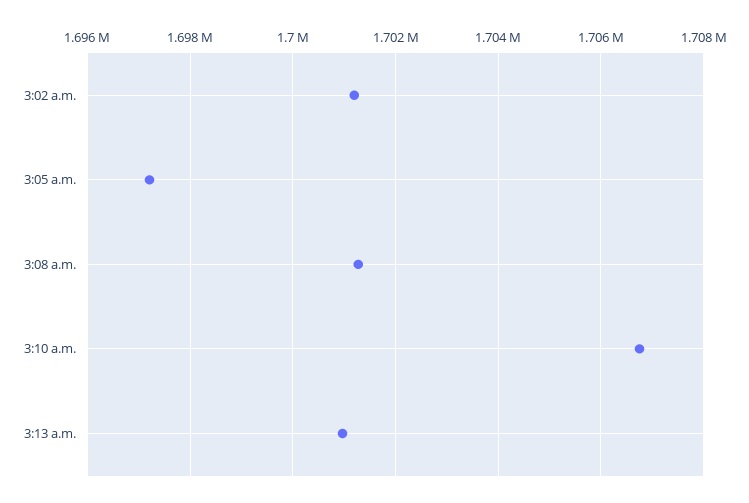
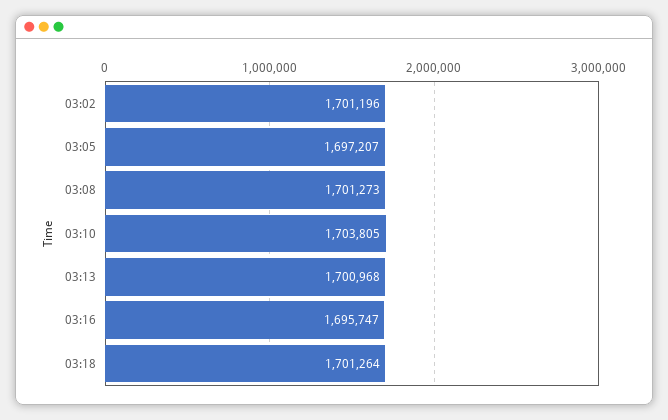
3:10 a.m.: 1706800 -> 1703805
03:16: none -> 1695747
03:18: none -> 1701264

